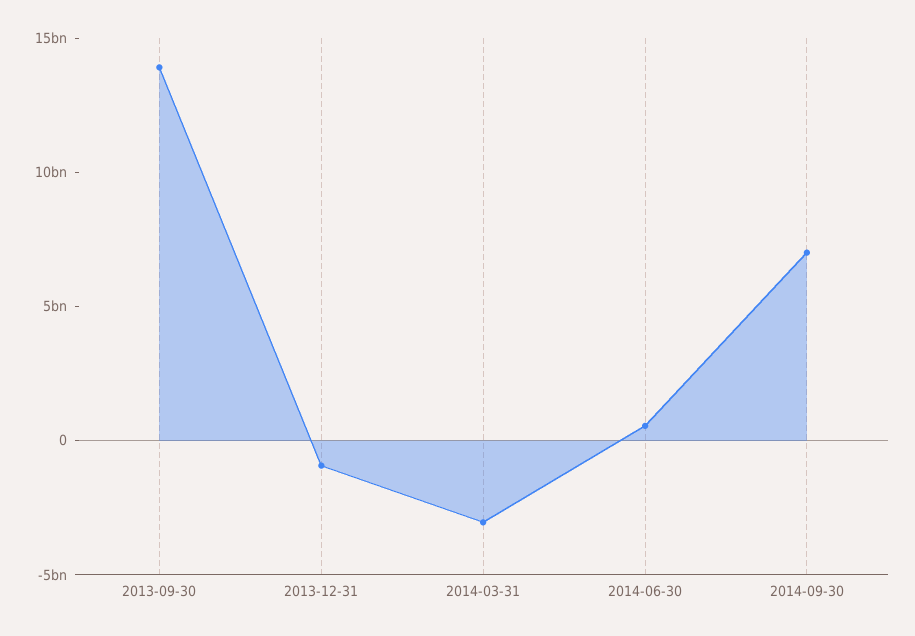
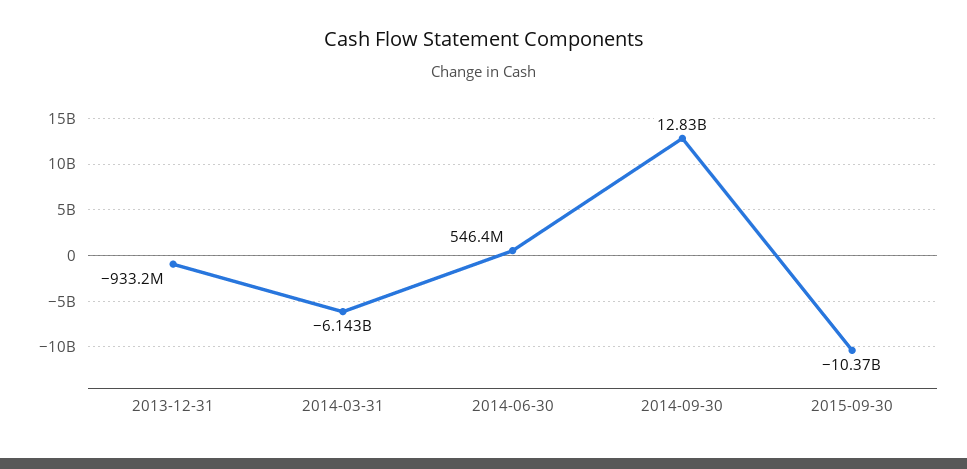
2013-09-30: 14000000000 -> none
2014-03-31: -3000000000 -> -6143000000
2014-09-30: 7000000000 -> 12830000000
2015-09-30: none -> -10370000000

